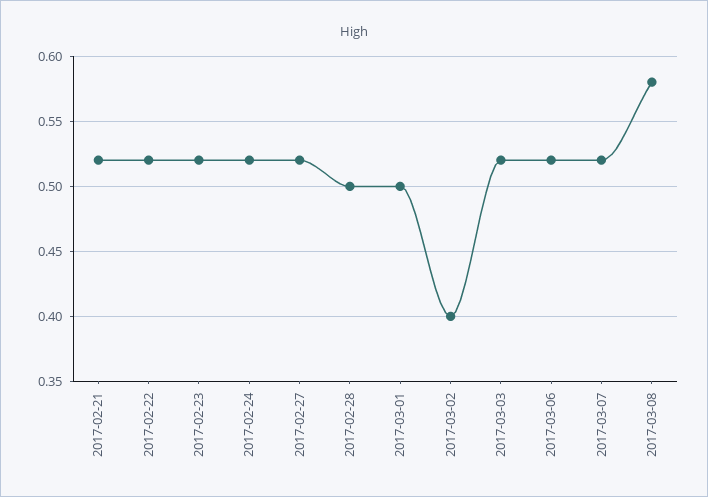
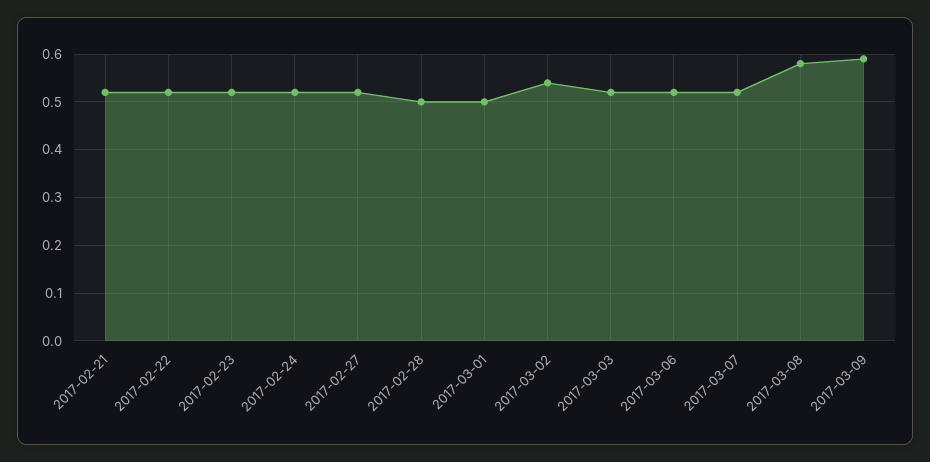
2017-03-02: 0.4 -> 0.55
2017-03-09: none -> 0.6

